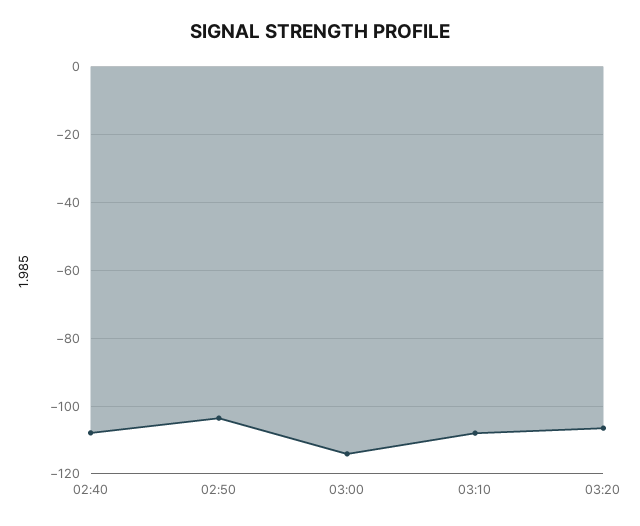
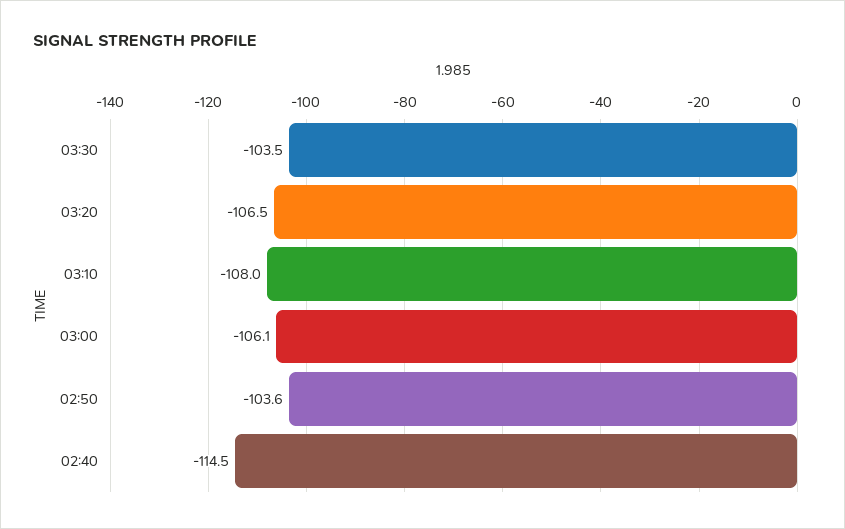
02:40: -108 -> -114.5
03:00: -114 -> -106.1
03:30: none -> -103.5

